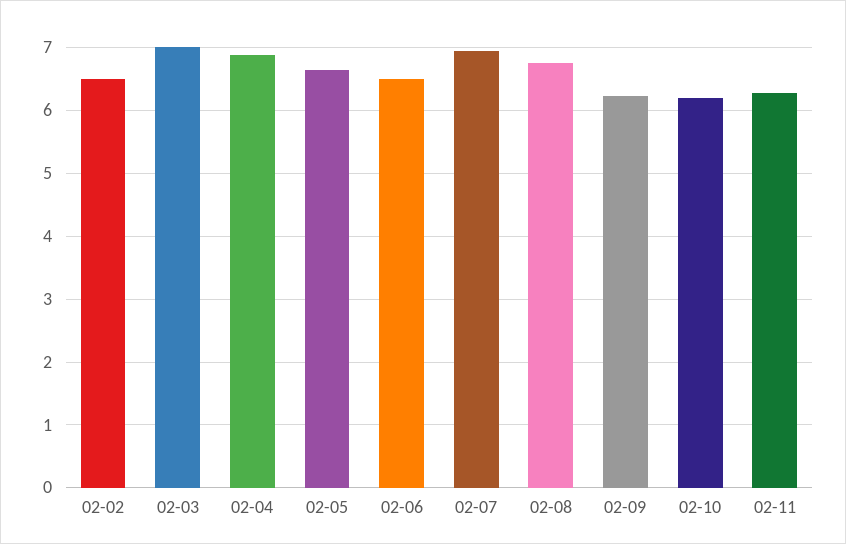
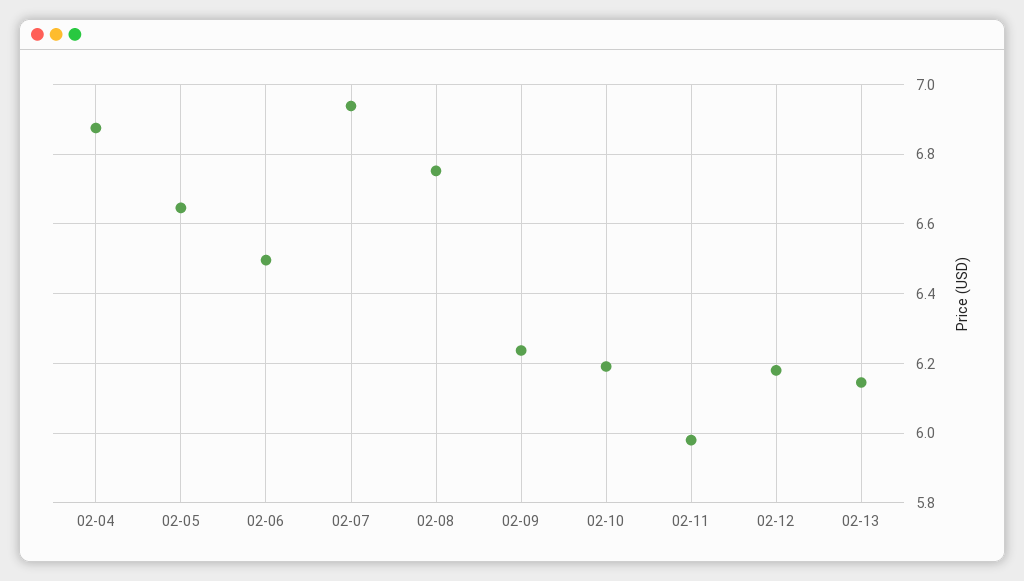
02-02: 6.5 -> none
02-03: 7 -> none
02-11: 6.3 -> 5.98
02-12: none -> 6.18
02-13: none -> 6.14

